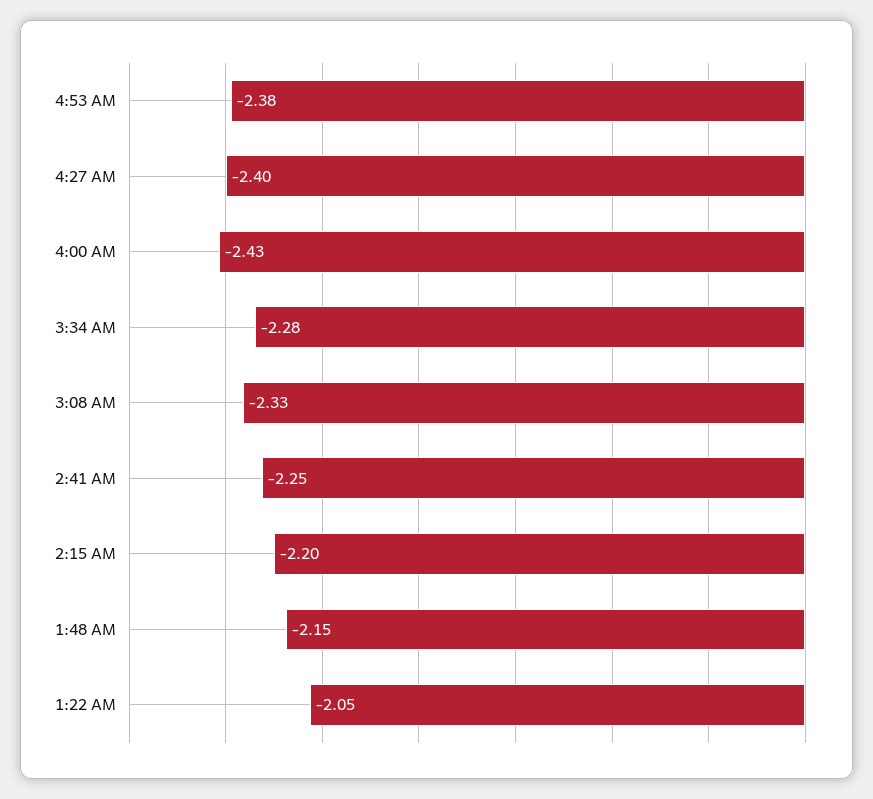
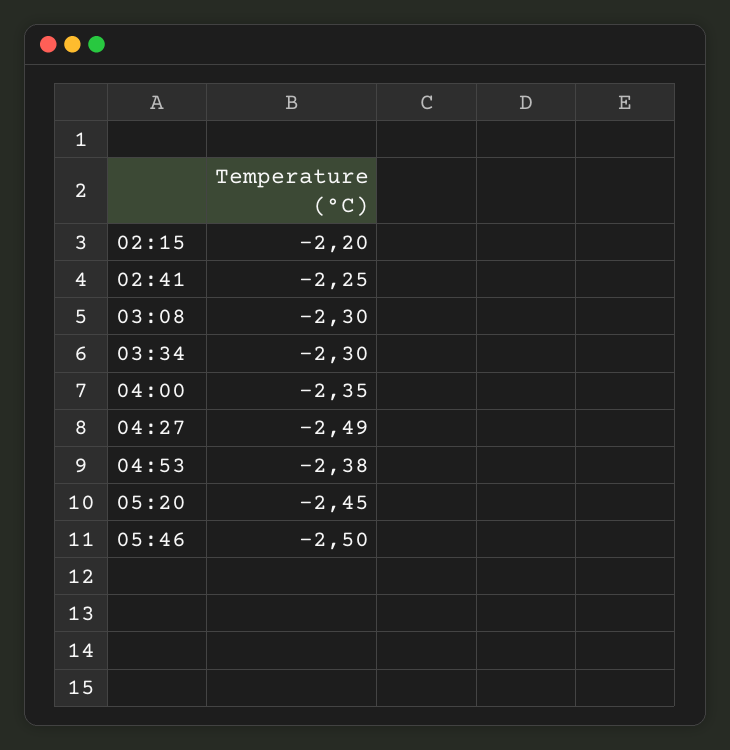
4:27 AM: -2.4 -> -2.49
4:00 AM: -2.43 -> -2.35
3:34 AM: -2.28 -> -2.3
3:08 AM: -2.33 -> -2.3
1:48 AM: -2.15 -> none
1:22 AM: -2.05 -> none
05:20: none -> -2.45
05:46: none -> -2.5

